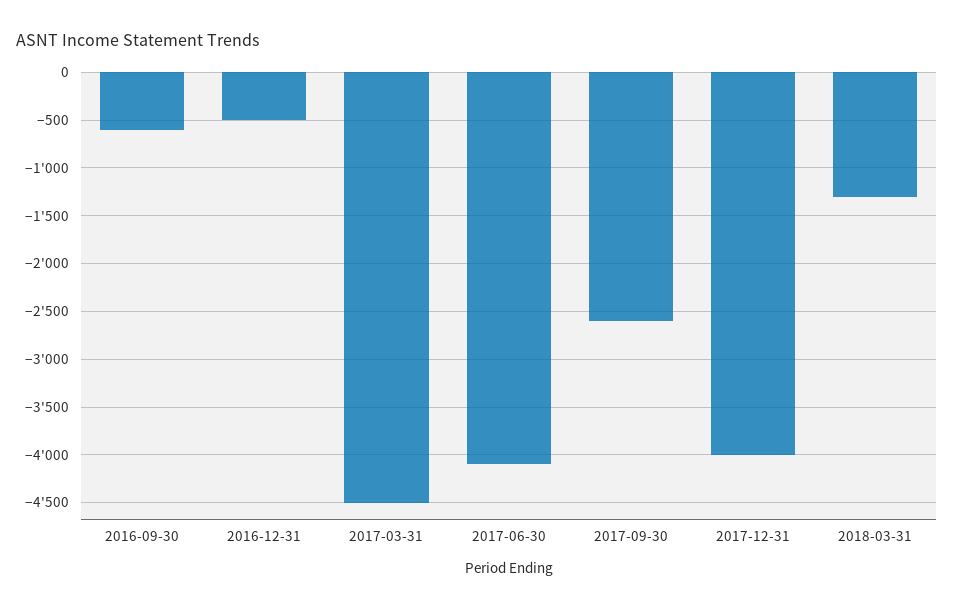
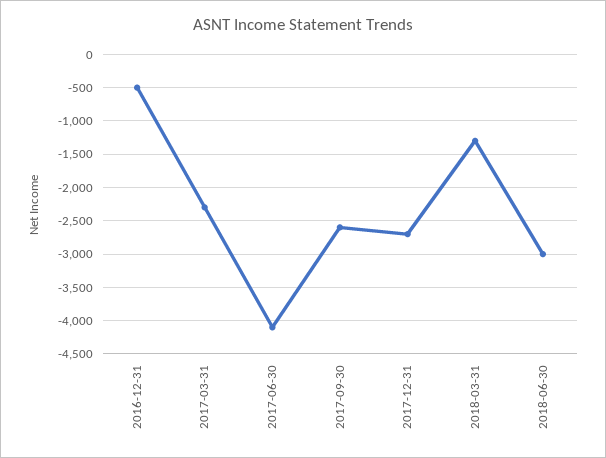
2016-09-30: -600 -> none
2017-03-31: -4500 -> -2300
2017-12-31: -4000 -> -2700
2018-06-30: none -> -3000

